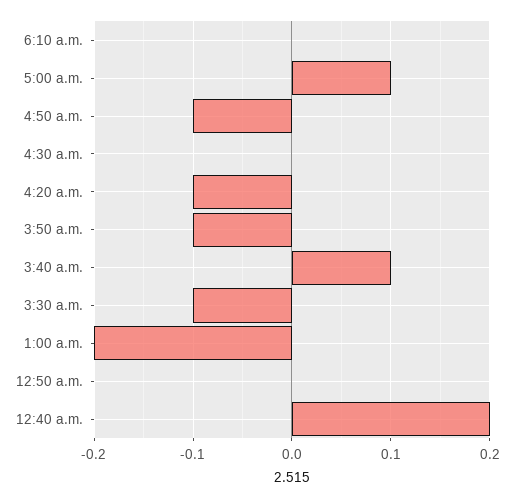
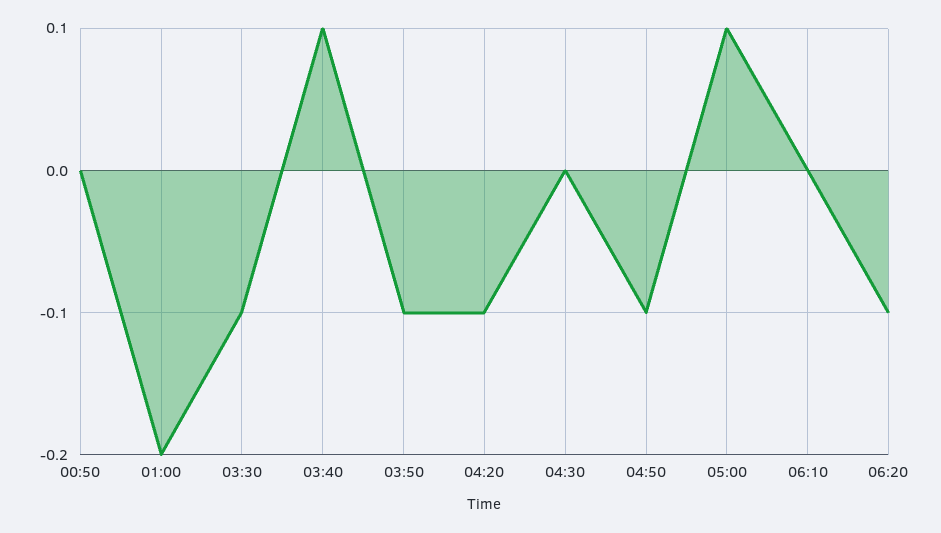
12:40 a.m.: 0.2 -> none
06:20: none -> -0.1

